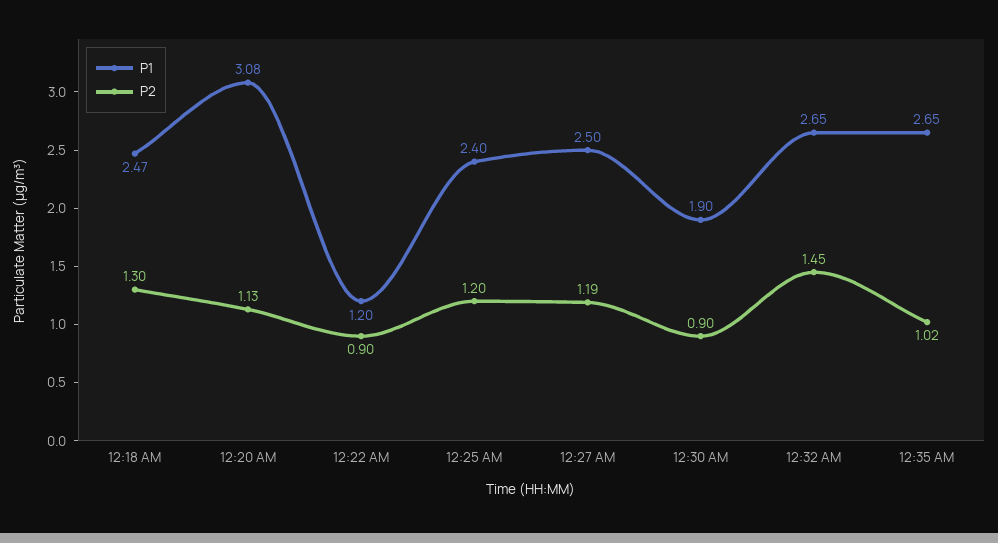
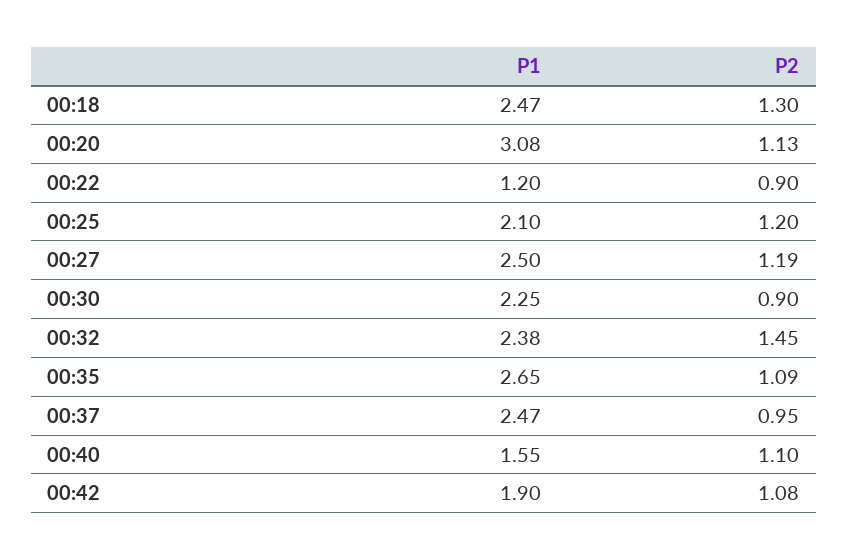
P1, 12:25 AM: 2.4 -> 2.1
P1, 12:30 AM: 1.9 -> 2.25
P1, 12:32 AM: 2.65 -> 2.38
P2, 12:35 AM: 1.02 -> 1.09
P1, 00:37: none -> 2.47
P2, 00:37: none -> 0.95
P1, 00:40: none -> 1.55
P2, 00:40: none -> 1.1
P1, 00:42: none -> 1.9
P2, 00:42: none -> 1.08

